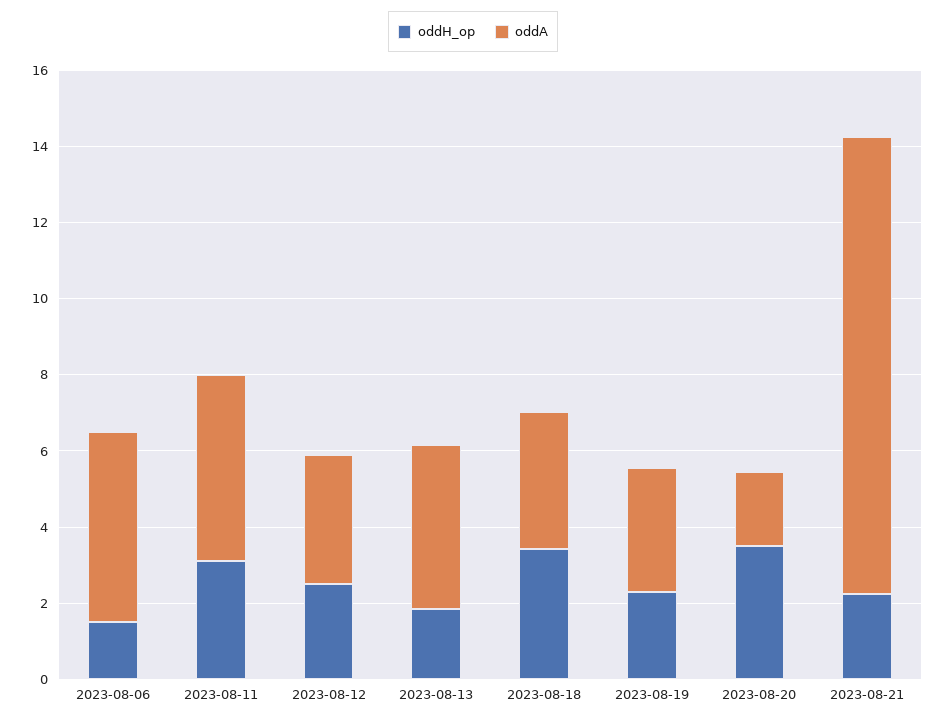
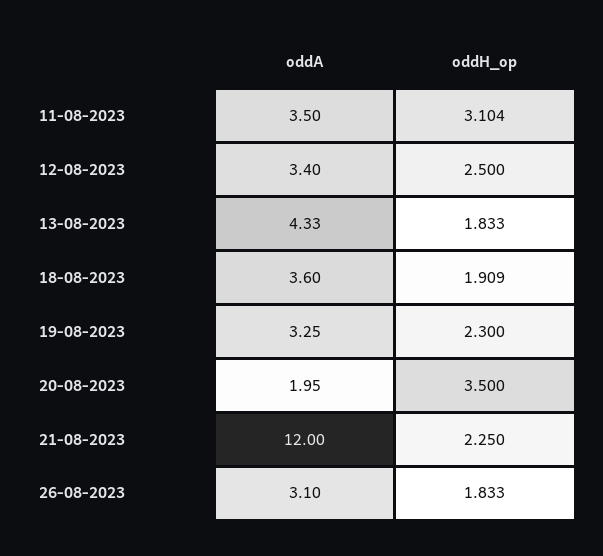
oddH_op, 2023-08-06: 1.5 -> none
oddA, 2023-08-06: 5 -> none
oddA, 2023-08-11: 5 -> 3.5
oddH_op, 2023-08-18: 3.5 -> 1.909
oddA, 26-08-2023: none -> 3.1
oddH_op, 26-08-2023: none -> 1.833

